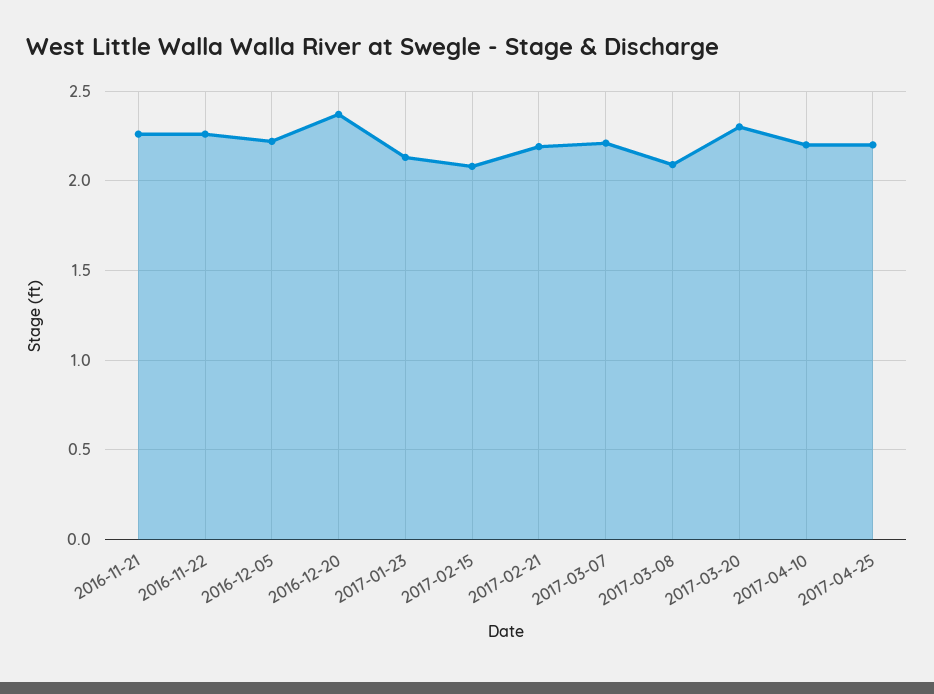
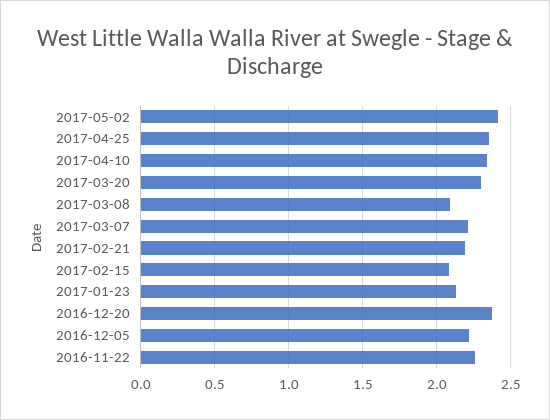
2016-11-21: 2.25 -> none
2017-04-10: 2.2 -> 2.35
2017-04-25: 2.2 -> 2.35
2017-05-02: none -> 2.4

